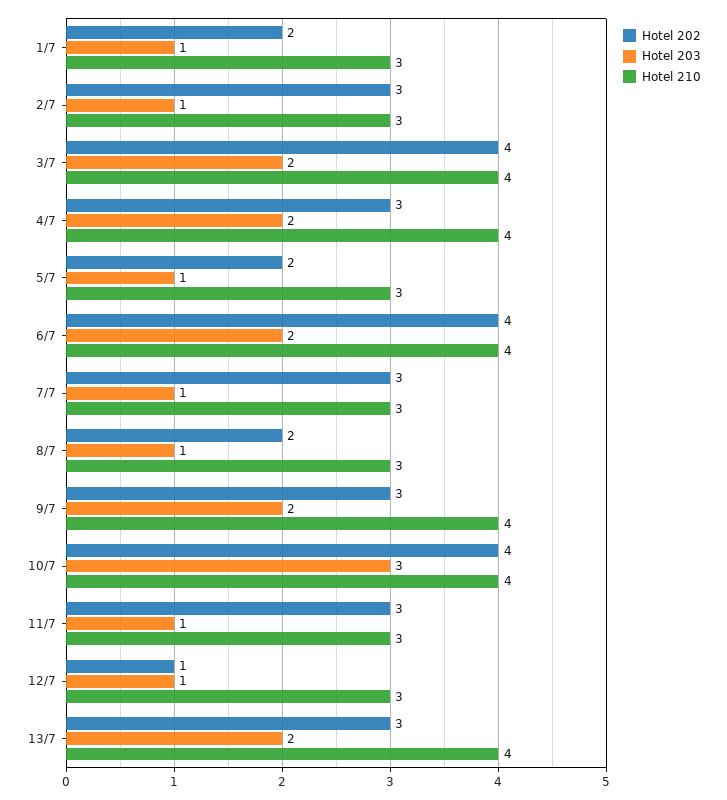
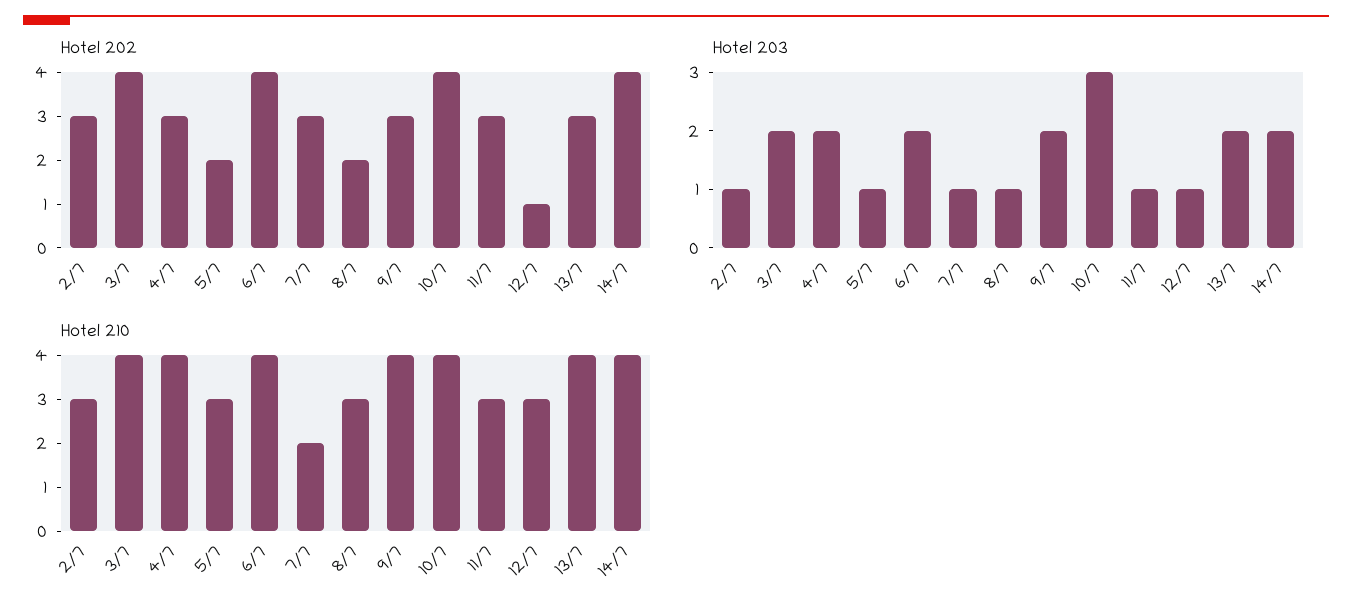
Hotel 202, 1/7: 2 -> none
Hotel 203, 1/7: 1 -> none
Hotel 210, 1/7: 3 -> none
Hotel 210, 7/7: 3 -> 2
Hotel 202, 14/7: none -> 4
Hotel 203, 14/7: none -> 2
Hotel 210, 14/7: none -> 4

